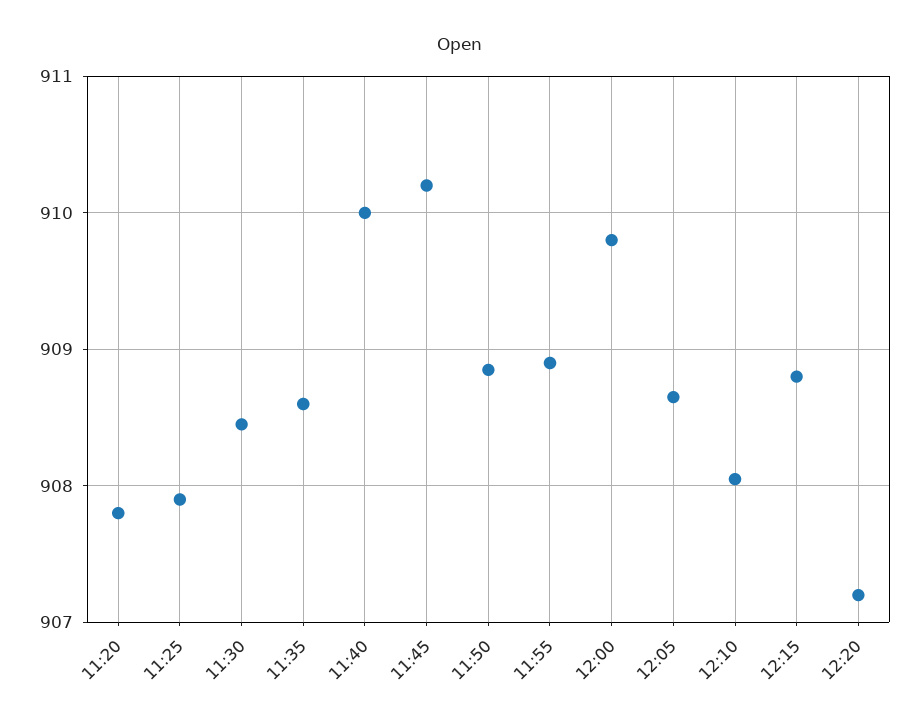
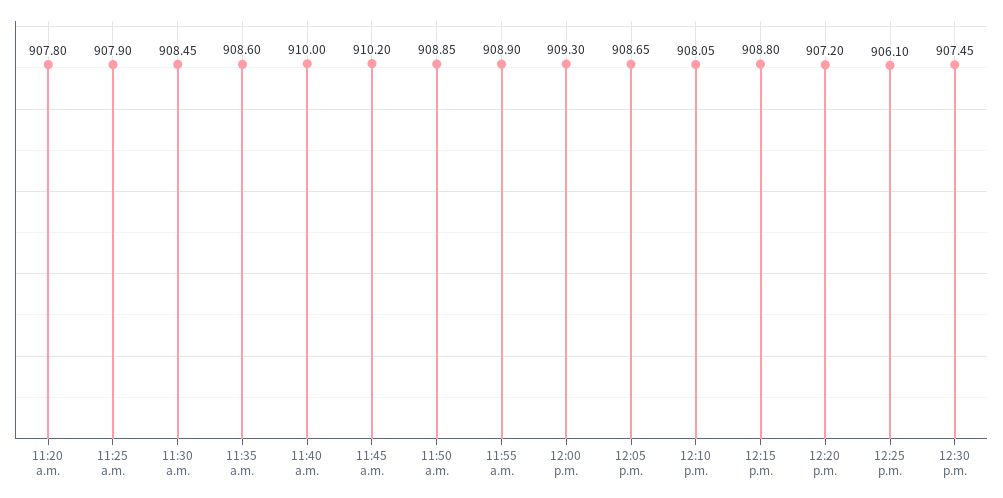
12:00: 909.8 -> 909.3
12:25 p.m.: none -> 906.1
12:30 p.m.: none -> 907.45

